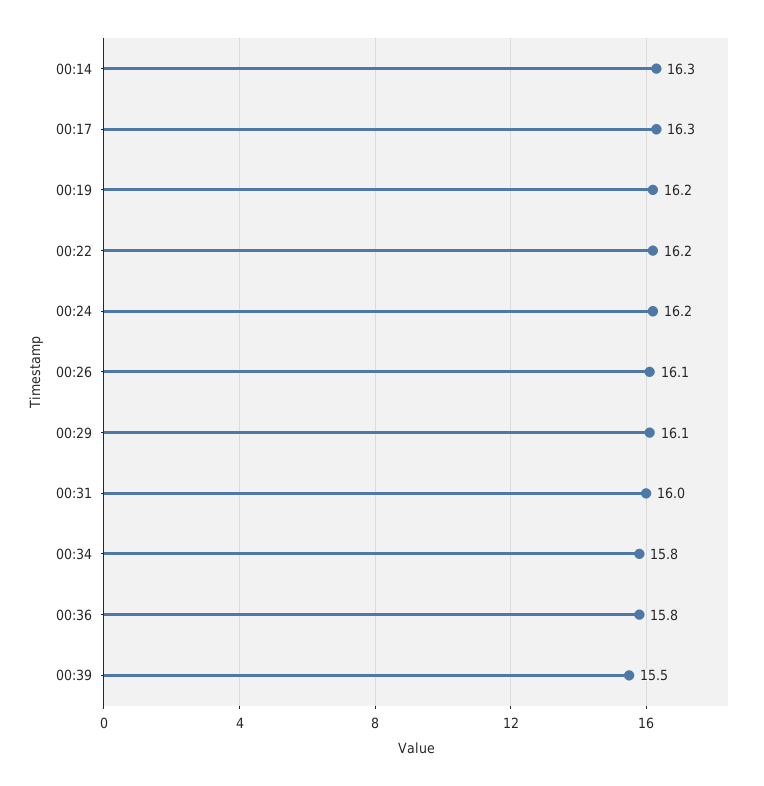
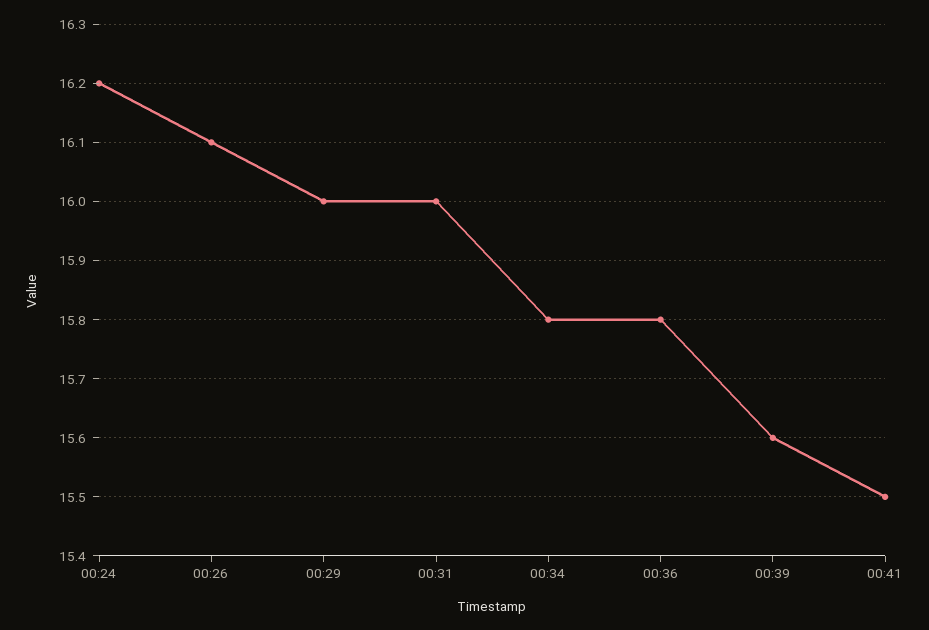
00:14: 16.3 -> none
00:17: 16.3 -> none
00:19: 16.2 -> none
00:22: 16.2 -> none
00:29: 16.1 -> 16
00:39: 15.5 -> 15.6
00:41: none -> 15.5

